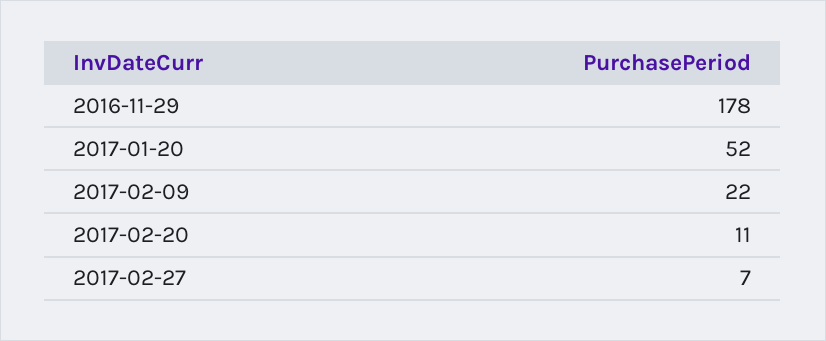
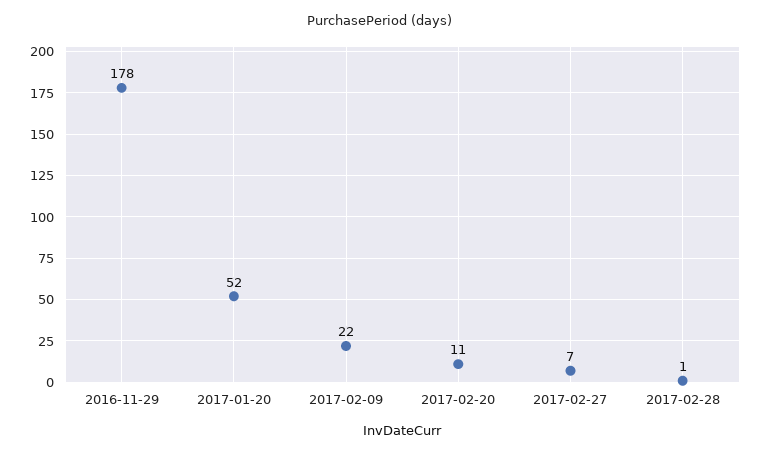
2017-02-28: none -> 1

